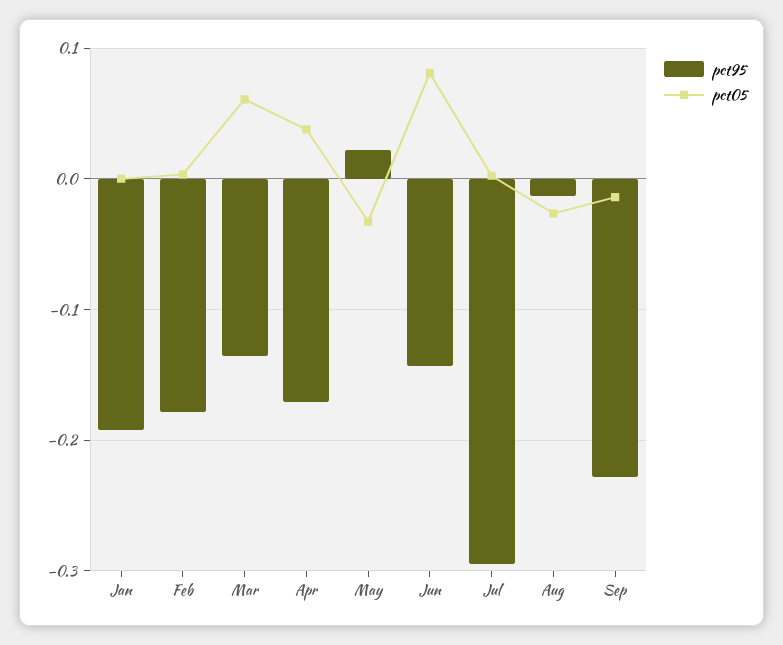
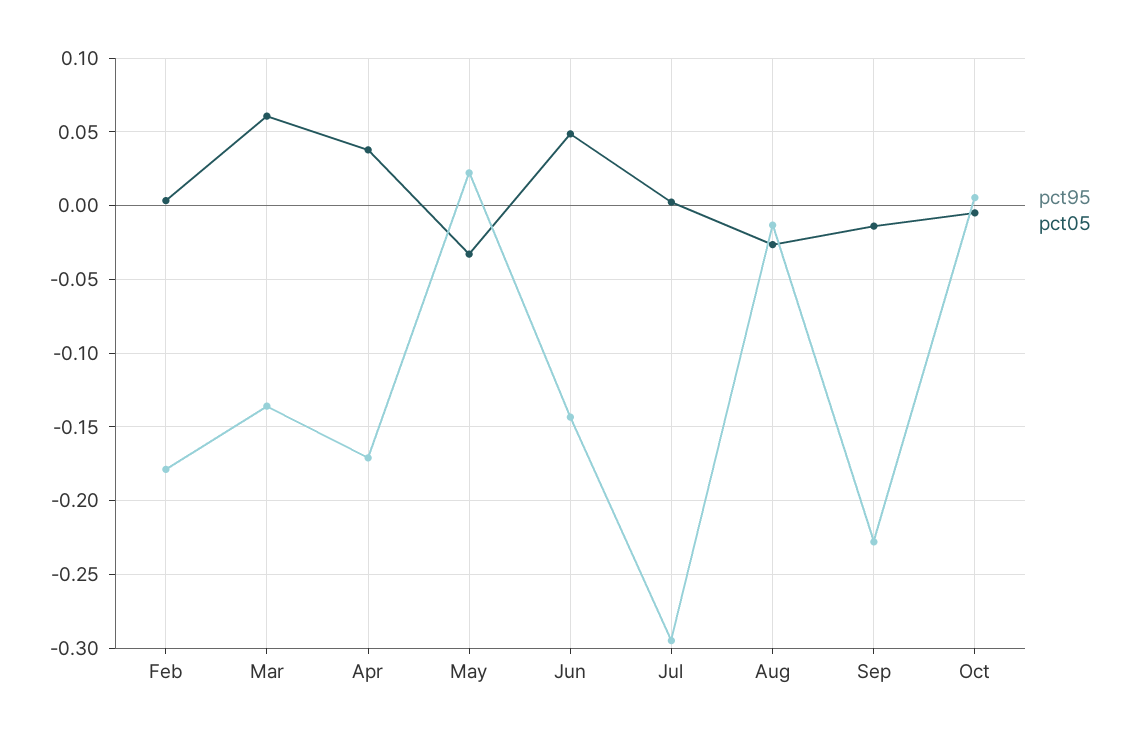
pct95, Jan: -0.19 -> none
pct05, Jan: 0 -> none
pct05, Jun: 0.08 -> 0.05
pct95, Oct: none -> 0.005
pct05, Oct: none -> -0.005

